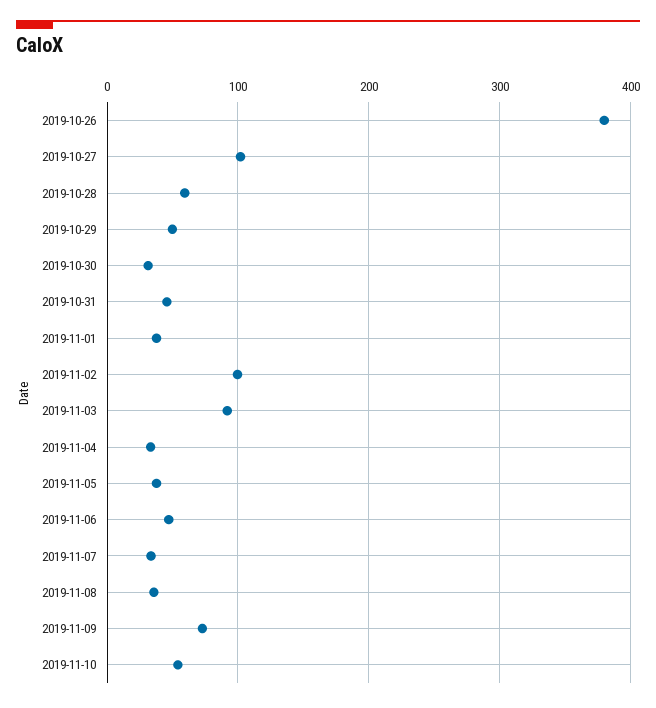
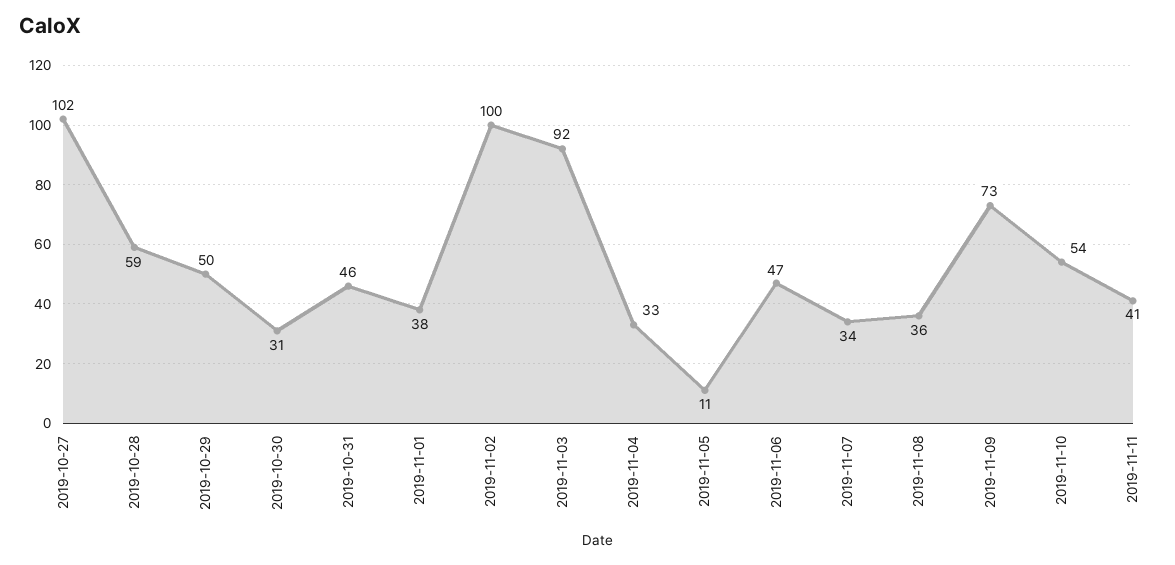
2019-10-26: 380 -> none
2019-11-05: 40 -> 11
2019-11-11: none -> 41

